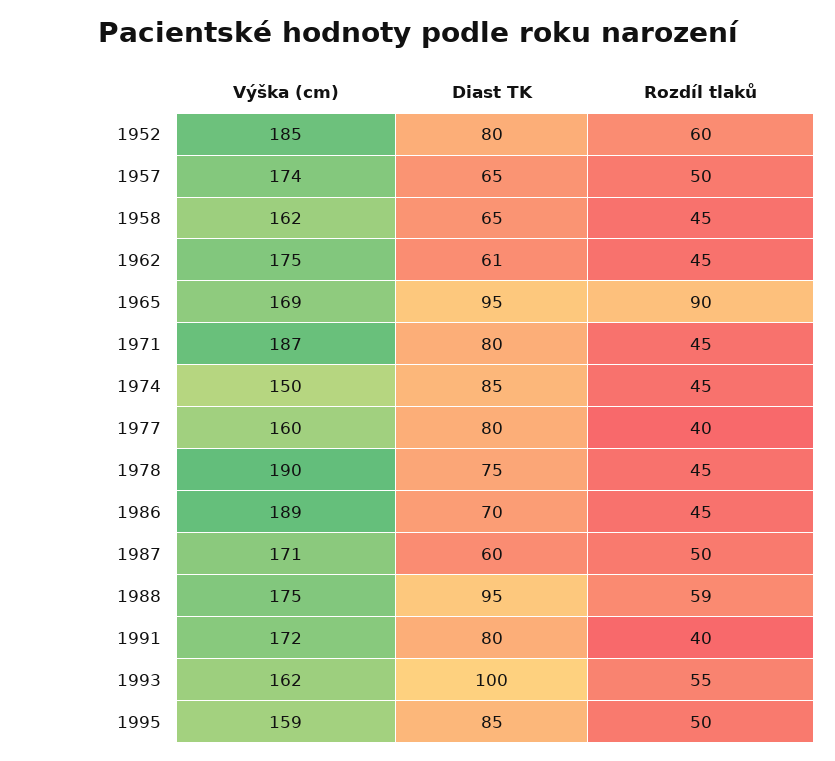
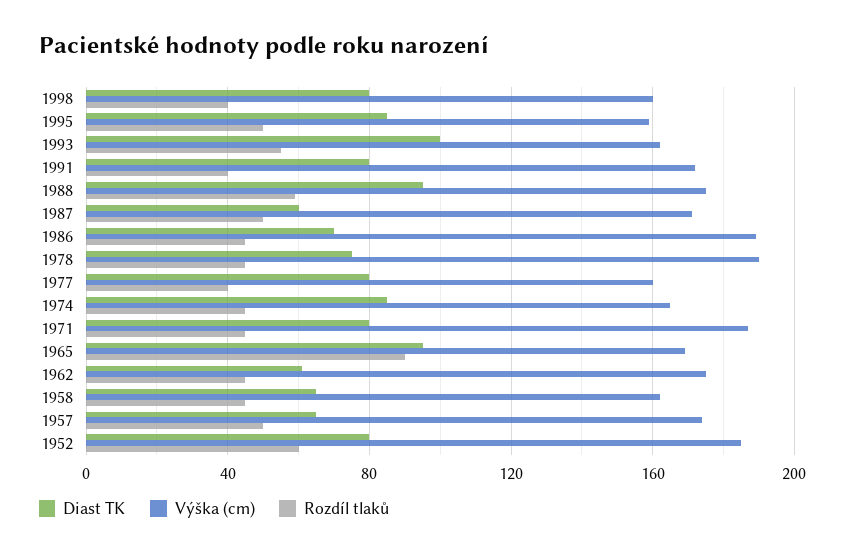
Výška (cm), 1974: 150 -> 165
Diast TK, 1998: none -> 80
Výška (cm), 1998: none -> 160
Rozdíl tlaků, 1998: none -> 40

